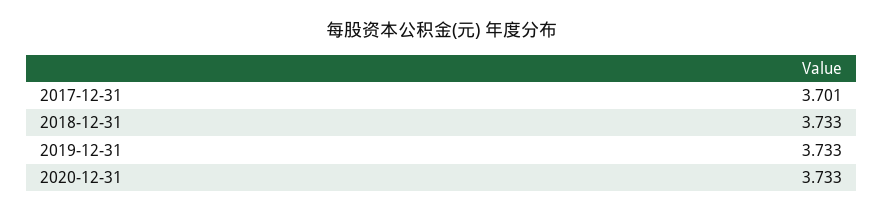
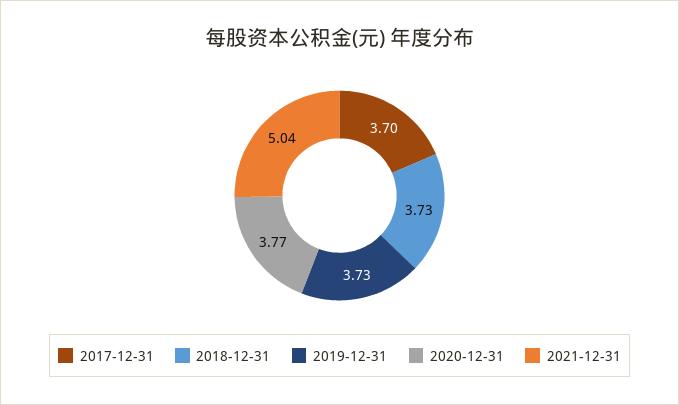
2020-12-31: 3.733 -> 3.77
2021-12-31: none -> 5.04

